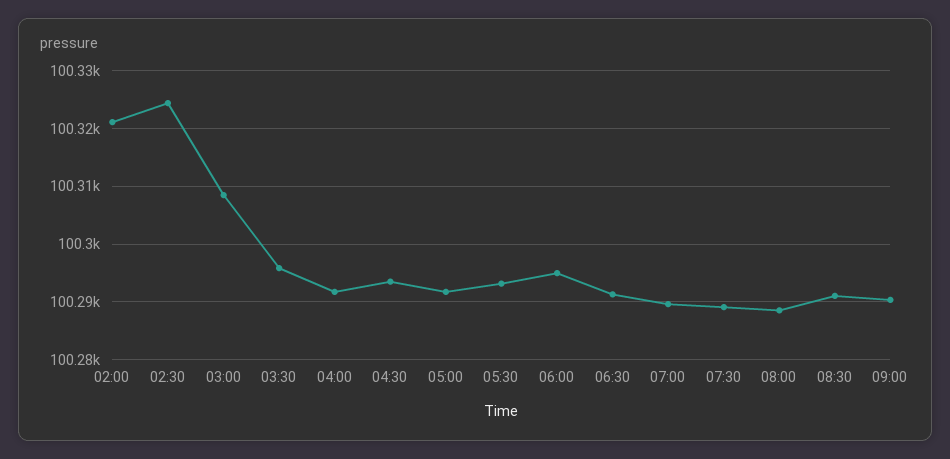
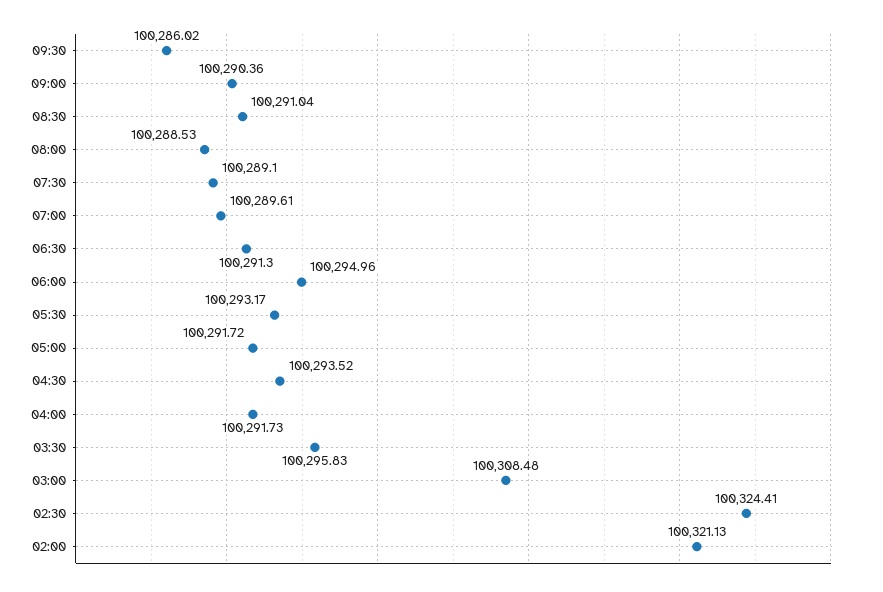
09:30: none -> 100286.02

